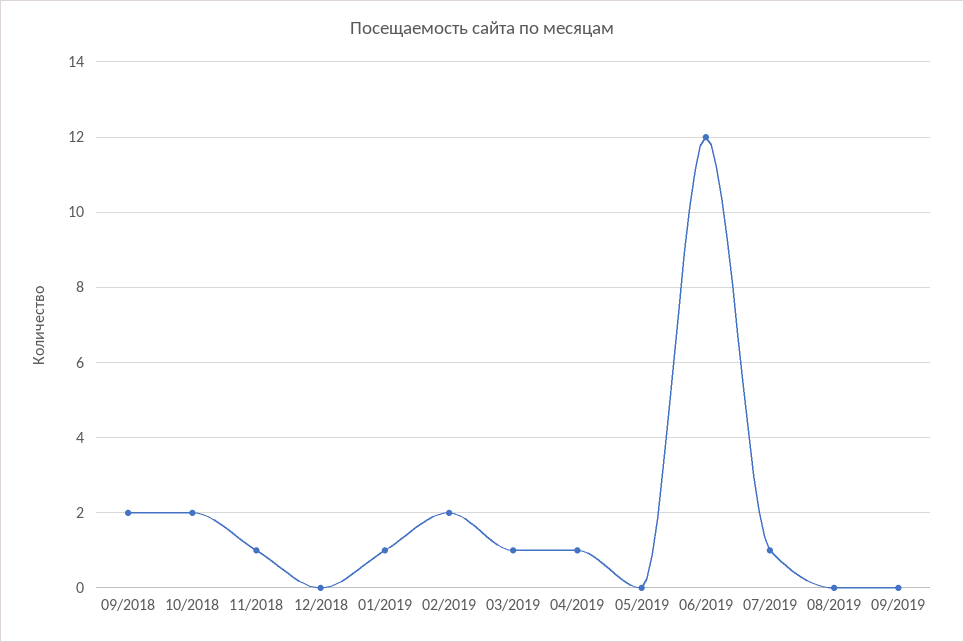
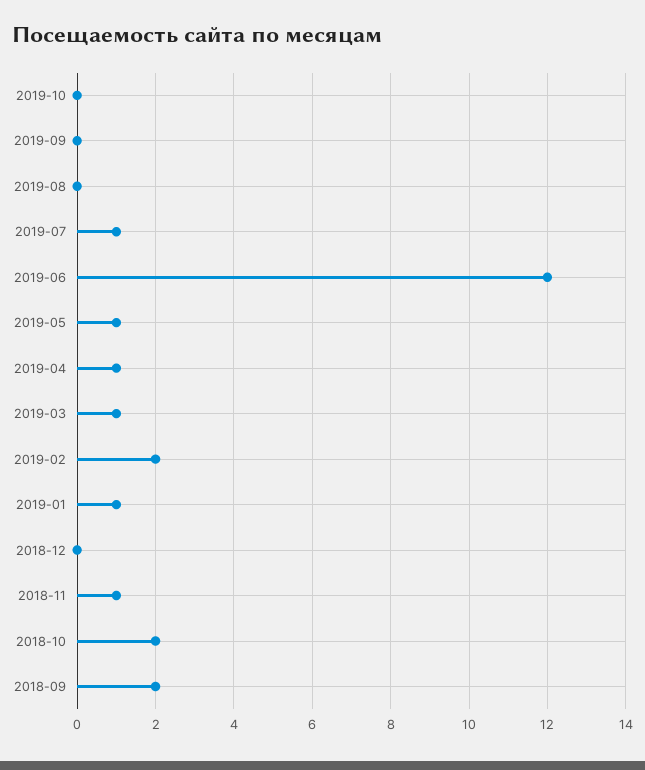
05/2019: 0 -> 1
2019-10: none -> 0

